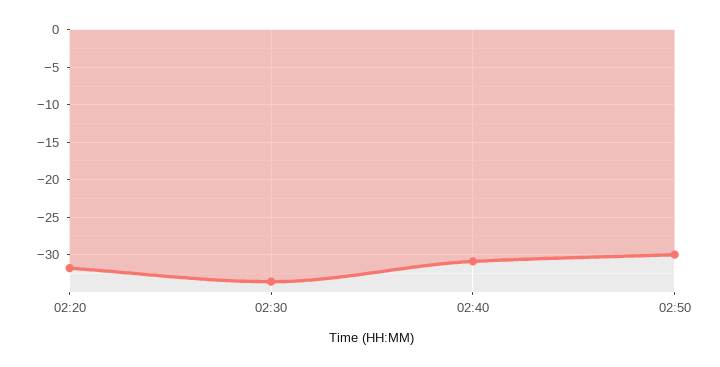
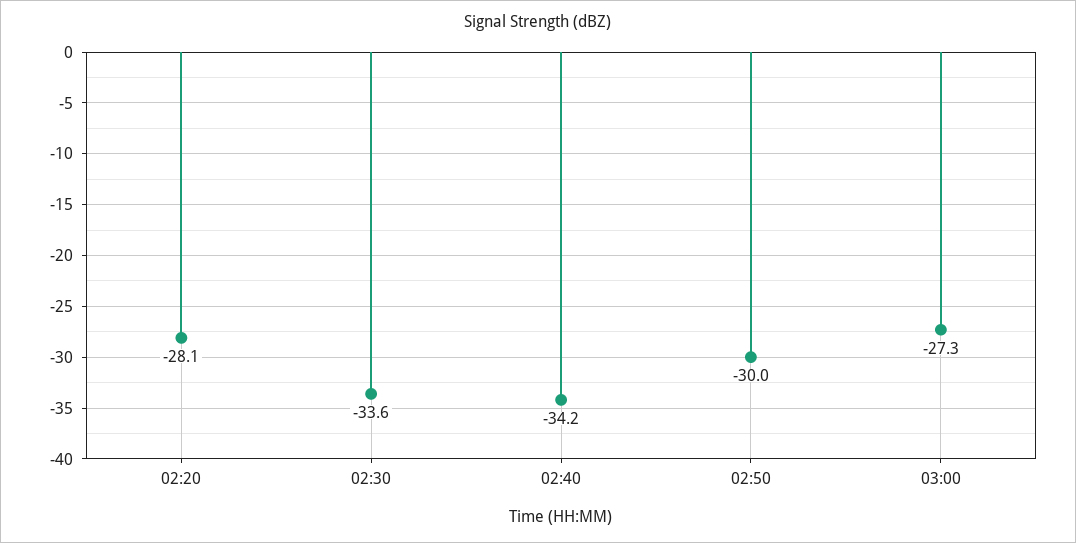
02:20: -32 -> -28.1
02:40: -31 -> -34.2
03:00: none -> -27.3

